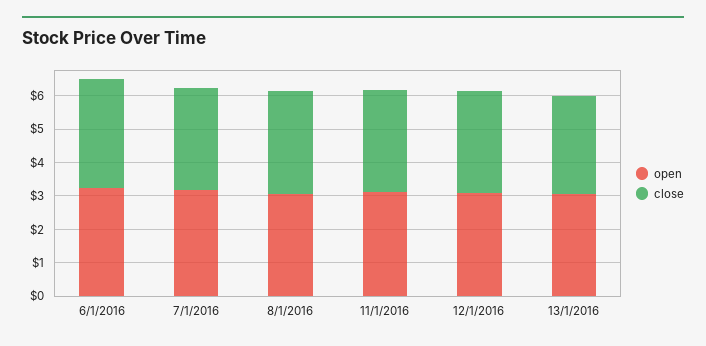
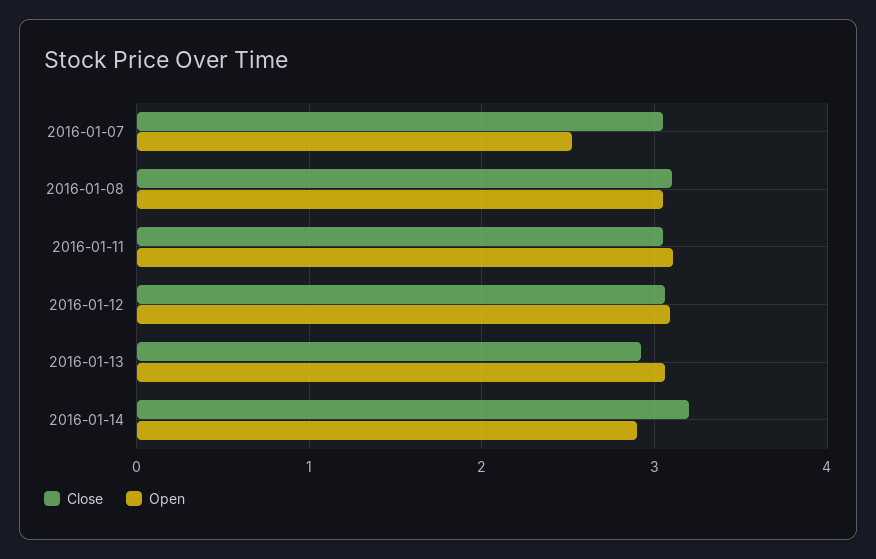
open, 6/1/2016: 3.25 -> none
close, 6/1/2016: 3.25 -> none
open, 7/1/2016: 3.25 -> 2.5
close, 2016-01-14: none -> 3.2
open, 2016-01-14: none -> 2.9

